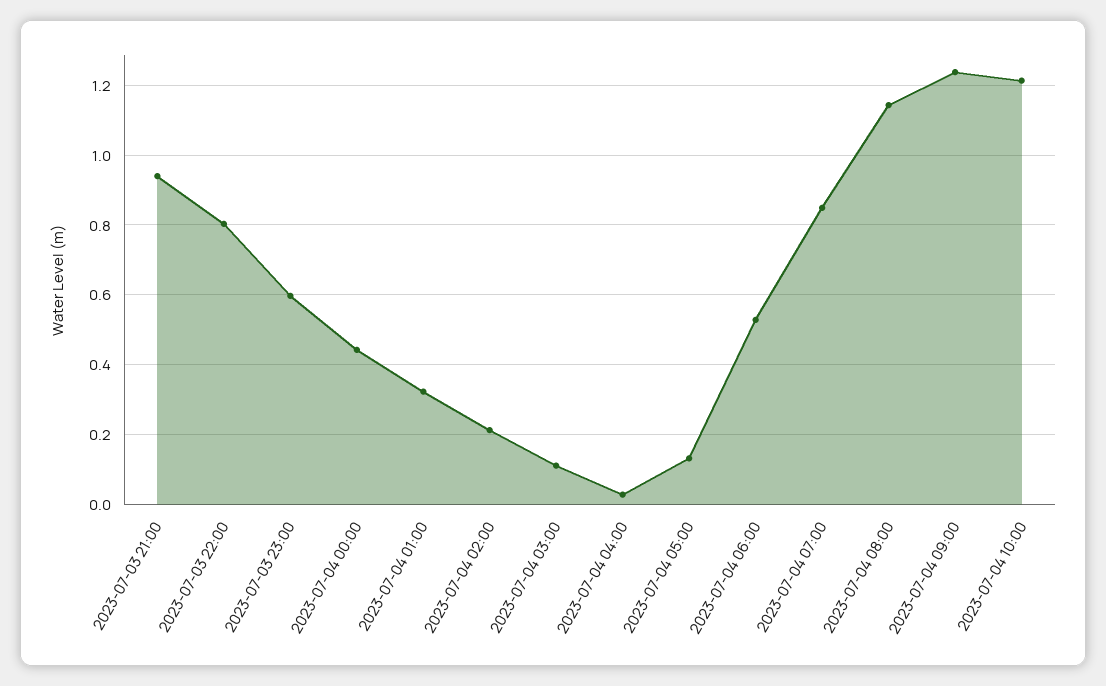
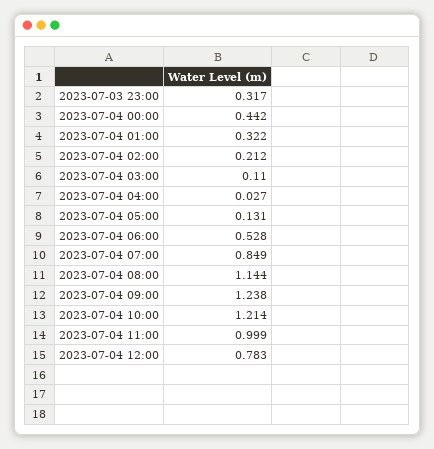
2023-07-03 21:00: 0.94 -> none
2023-07-03 22:00: 0.8 -> none
2023-07-03 23:00: 0.6 -> 0.317
2023-07-04 11:00: none -> 0.999
2023-07-04 12:00: none -> 0.783

